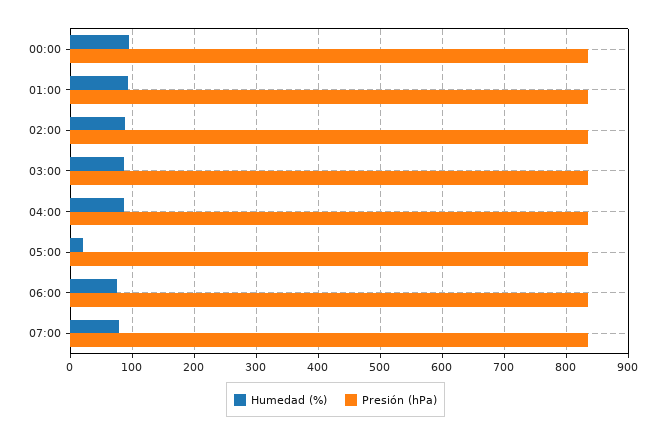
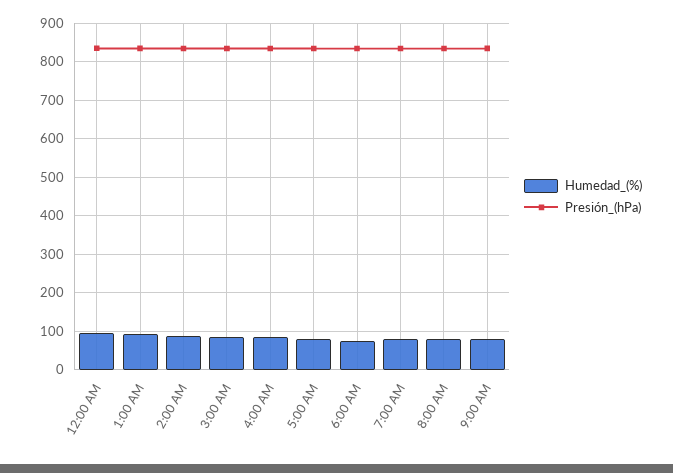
Humedad (%), 05:00: 20 -> 80
Humedad (%), 8:00 AM: none -> 80
Presión (hPa), 8:00 AM: none -> 840
Humedad (%), 9:00 AM: none -> 80
Presión (hPa), 9:00 AM: none -> 840

